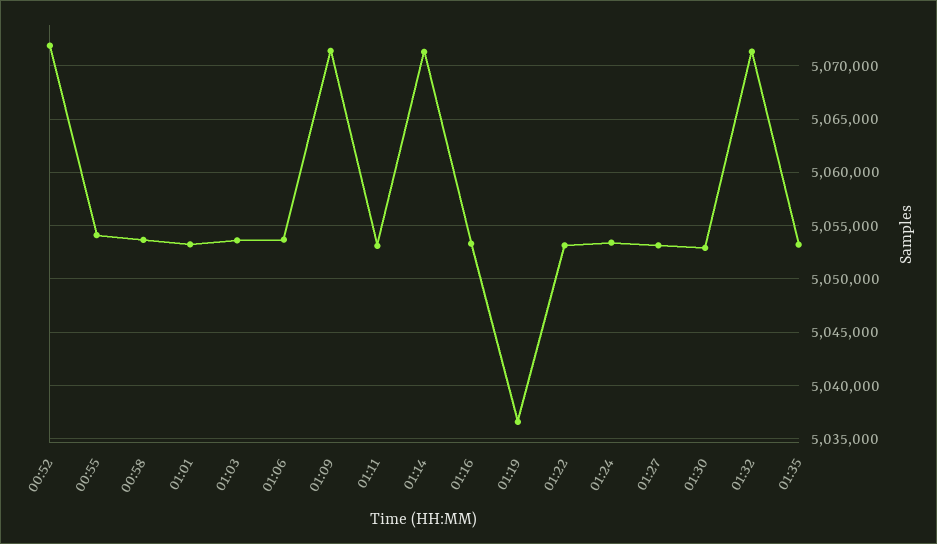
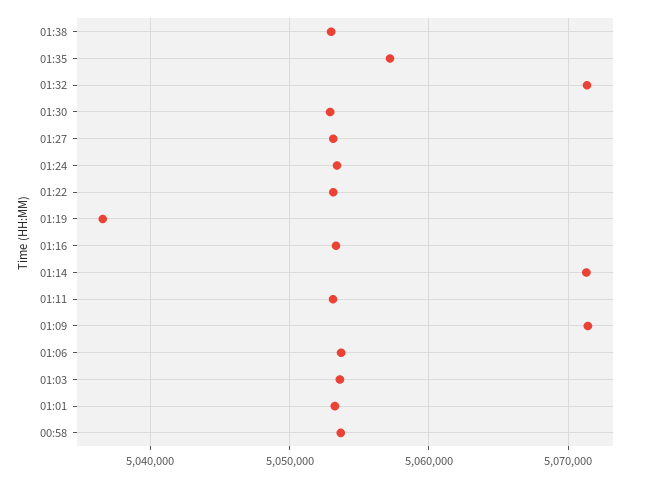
00:52: 5072000 -> none
00:55: 5054000 -> none
01:35: 5053000 -> 5057000
01:38: none -> 5053000

